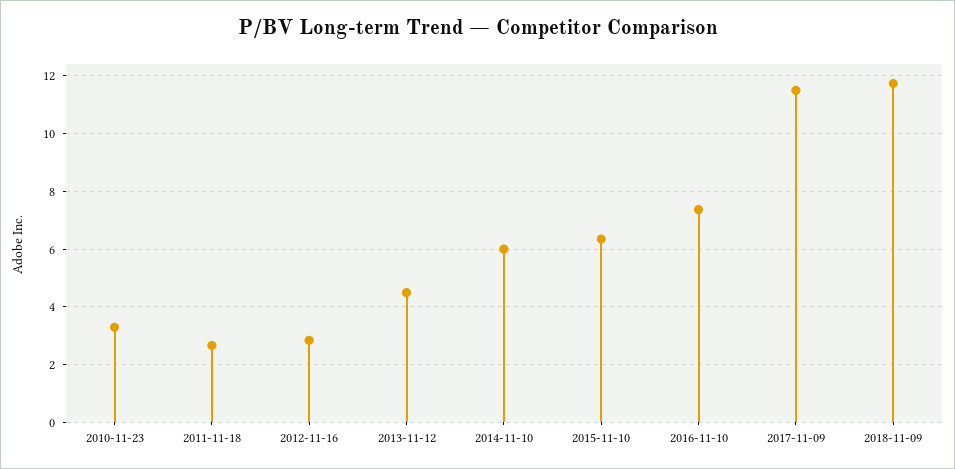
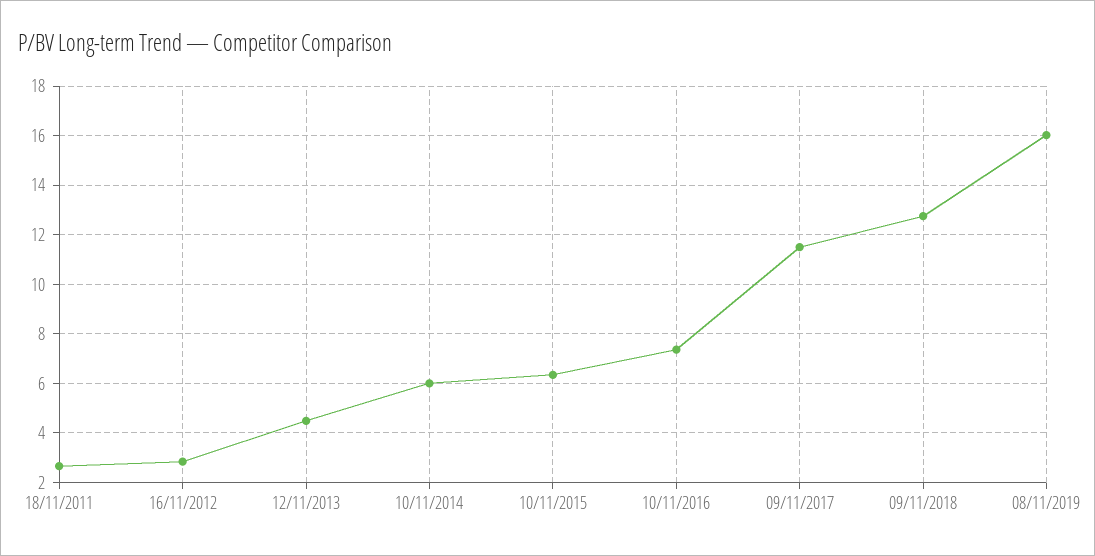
2010-11-23: 3.25 -> none
2018-11-09: 11.75 -> 12.75
08/11/2019: none -> 16

